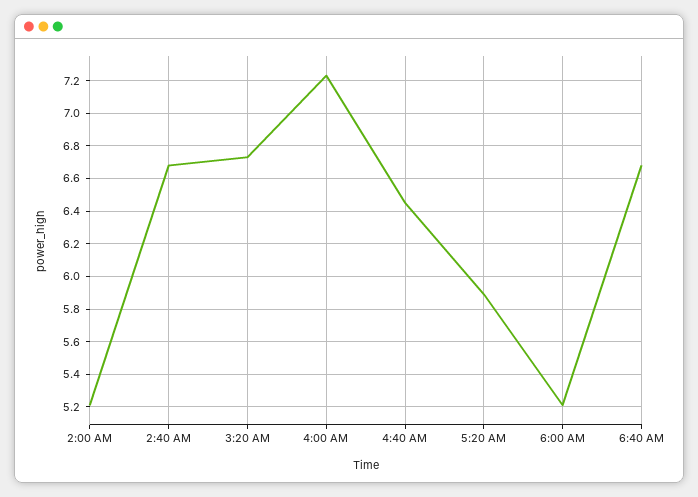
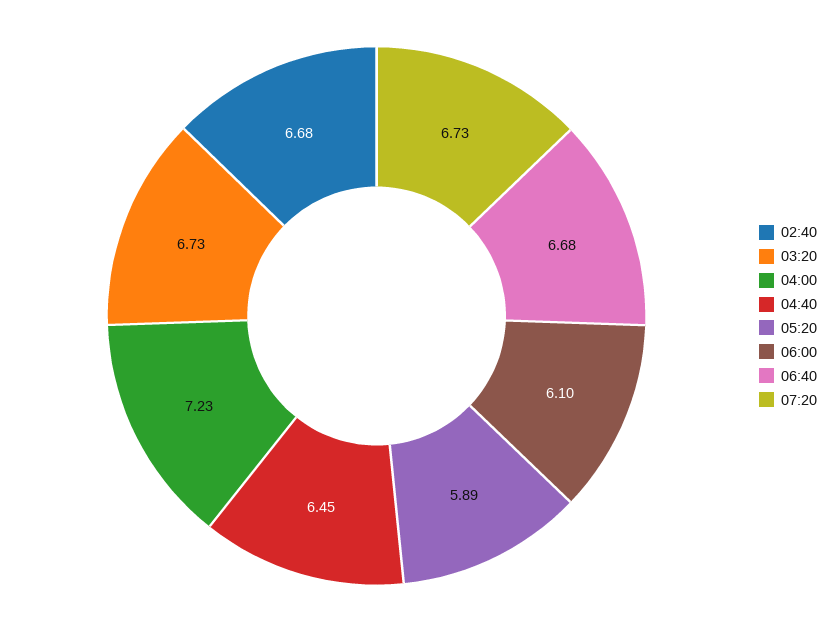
2:00 AM: 5.2 -> none
6:00 AM: 5.2 -> 6.1
07:20: none -> 6.73

